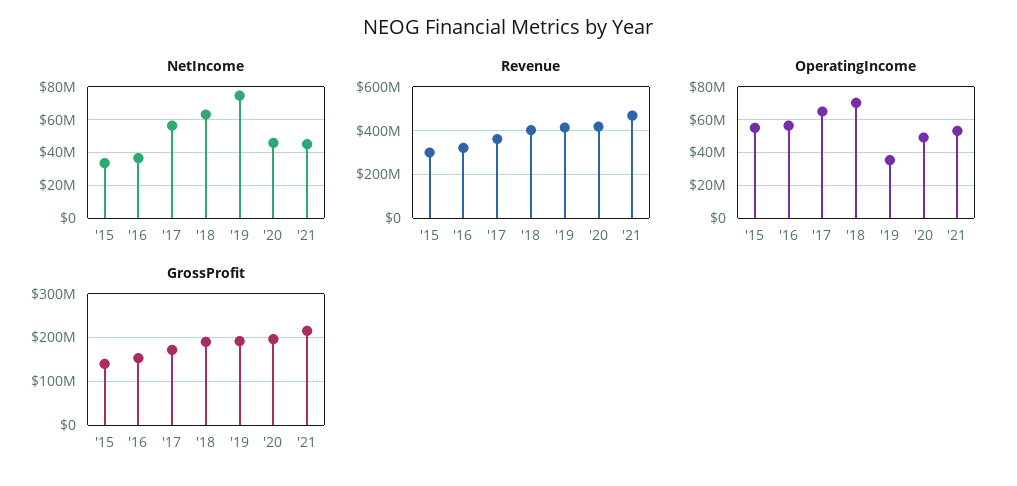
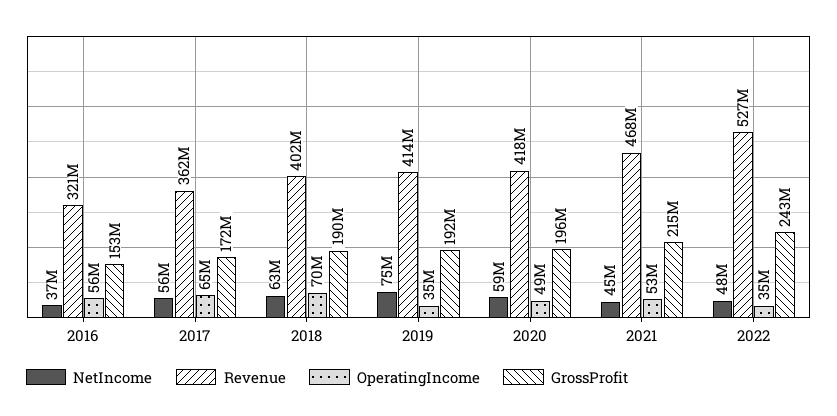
NetIncome, '15: 35000000 -> none
NetIncome, '20: 45000000 -> 59000000
Revenue, '15: 300000000 -> none
OperatingIncome, '15: 55000000 -> none
GrossProfit, '15: 140000000 -> none
NetIncome, 2022: none -> 48000000
Revenue, 2022: none -> 527000000
OperatingIncome, 2022: none -> 35000000
GrossProfit, 2022: none -> 243000000

